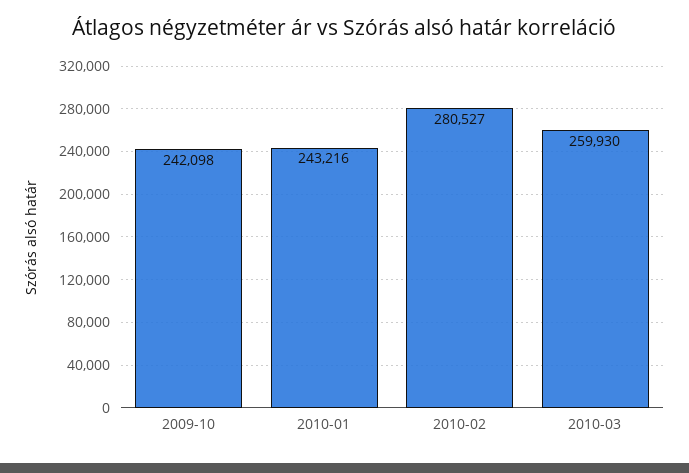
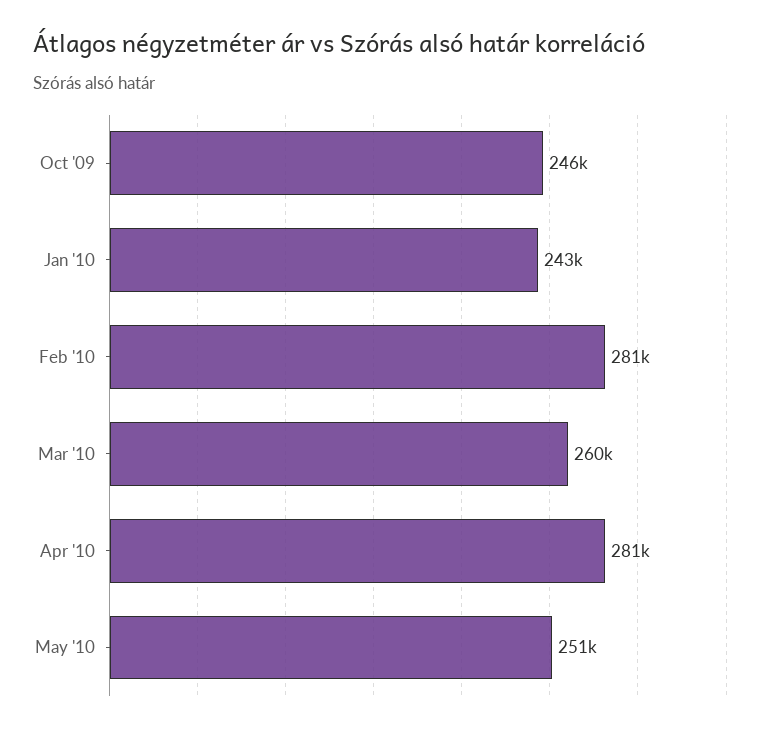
2009-10: 242098 -> 246000
Apr '10: none -> 281000
May '10: none -> 251000

